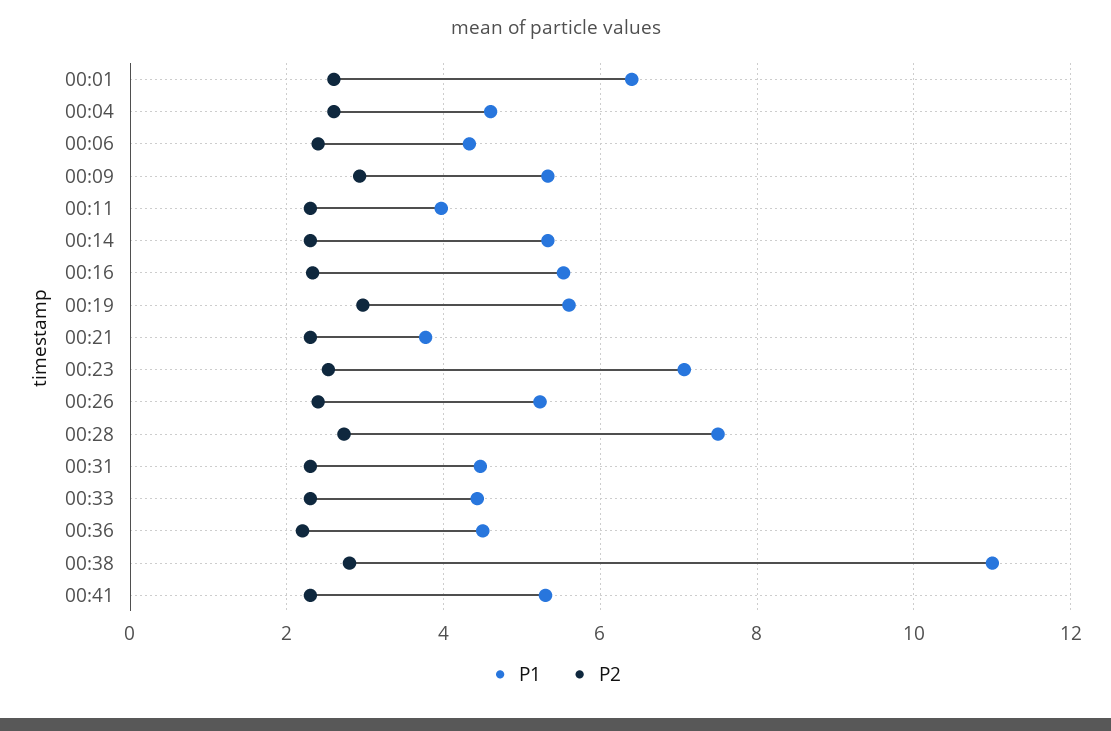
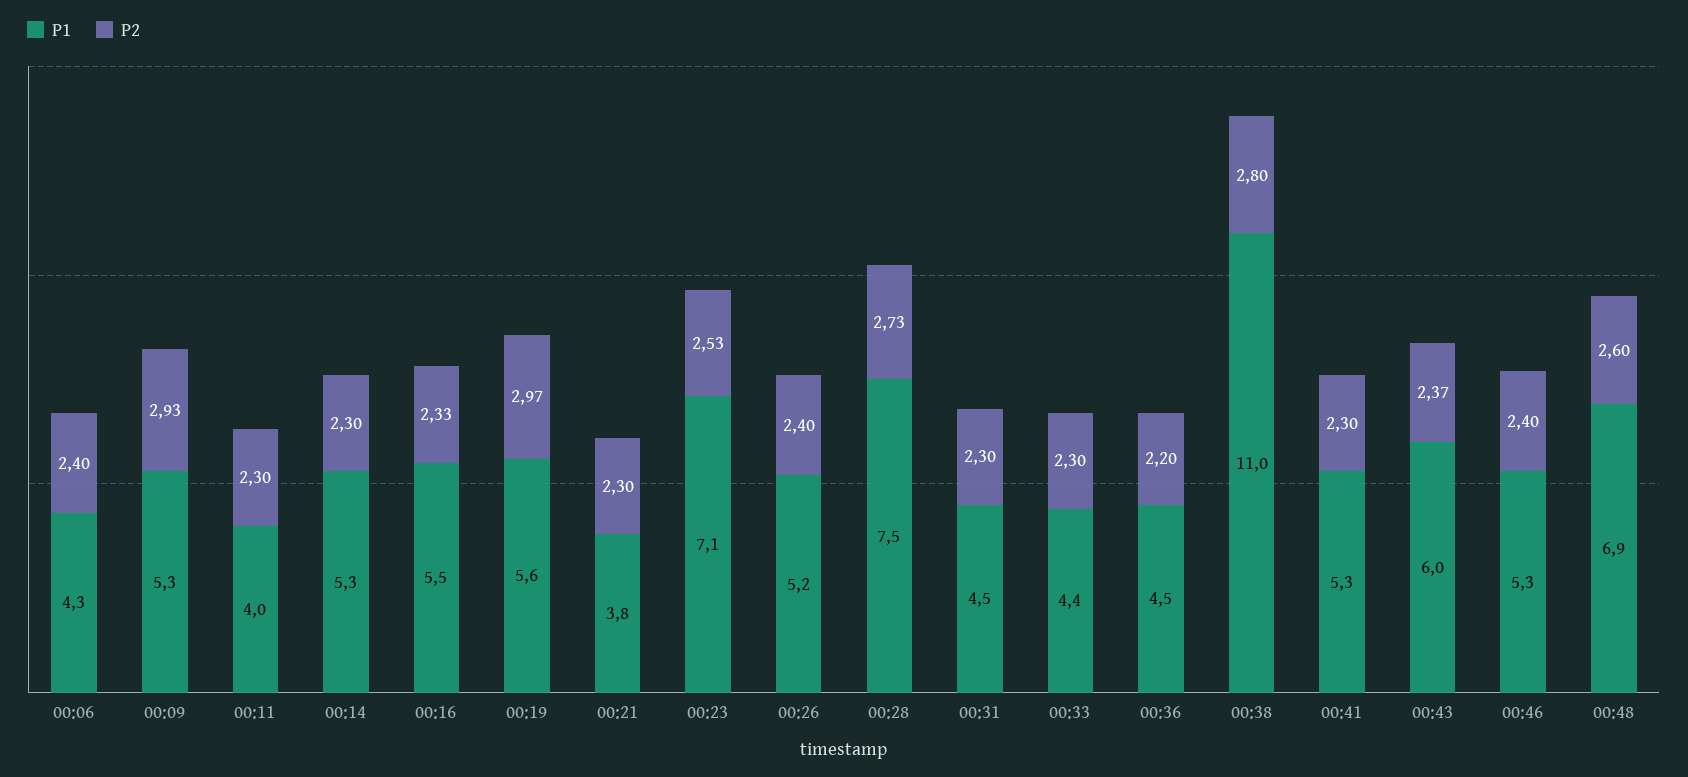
P1, 00:01: 6.4 -> none
P2, 00:01: 2.6 -> none
P1, 00:04: 4.6 -> none
P2, 00:04: 2.6 -> none
P1, 00:43: none -> 6
P2, 00:43: none -> 2.37
P1, 00:46: none -> 5.3
P2, 00:46: none -> 2.4
P1, 00:48: none -> 6.9
P2, 00:48: none -> 2.6

